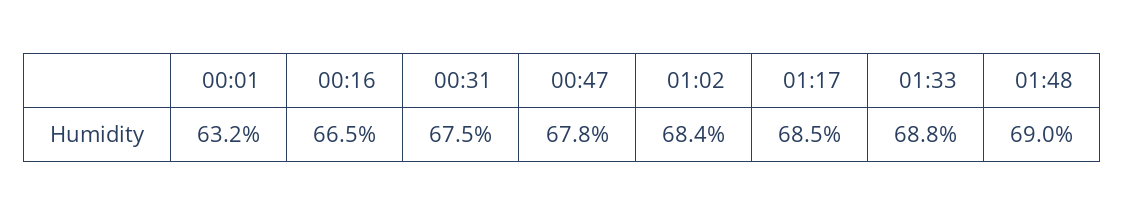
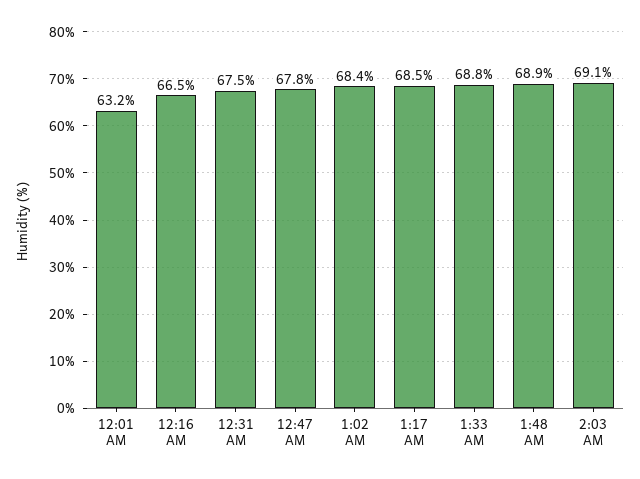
01:48: 69 -> 68.9
2:03 AM: none -> 69.1

